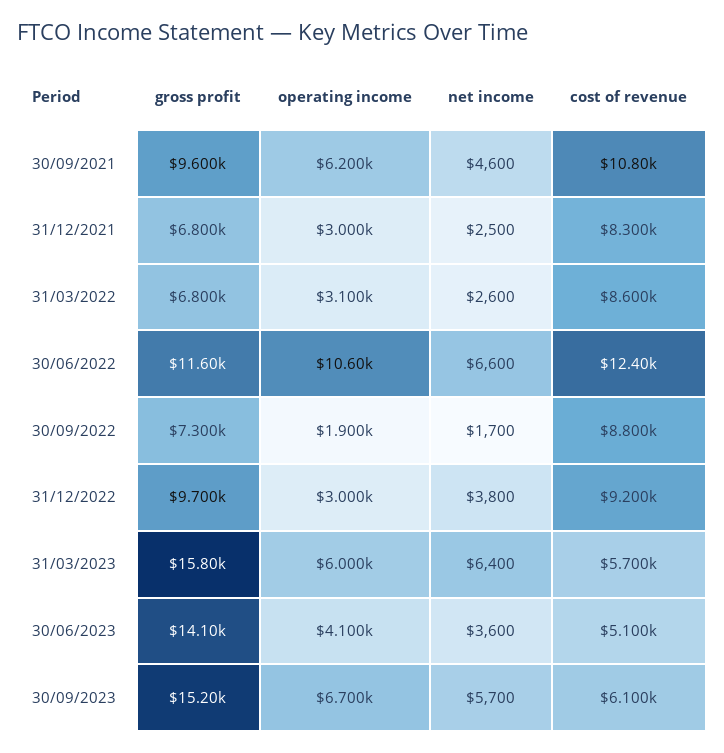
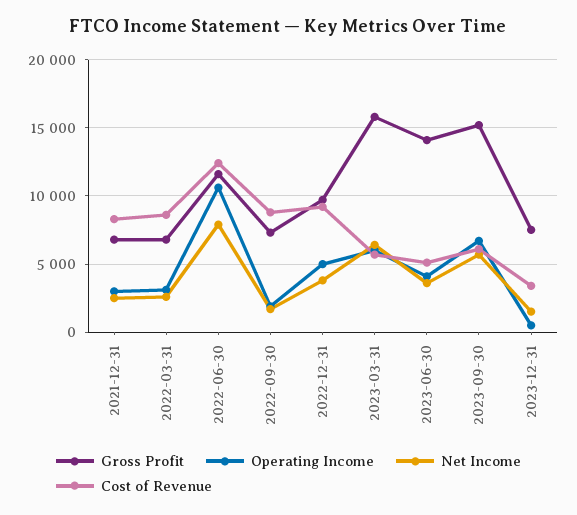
gross profit, 30/09/2021: 9600 -> none
operating income, 30/09/2021: 6200 -> none
net income, 30/09/2021: 4600 -> none
cost of revenue, 30/09/2021: 10800 -> none
net income, 30/06/2022: 6600 -> 8000
operating income, 31/12/2022: 3000 -> 5000
gross profit, 2023-12-31: none -> 7500
operating income, 2023-12-31: none -> 500
net income, 2023-12-31: none -> 1500
cost of revenue, 2023-12-31: none -> 3500

